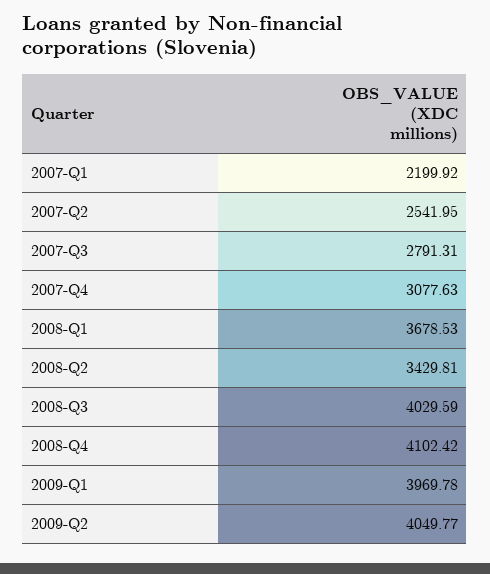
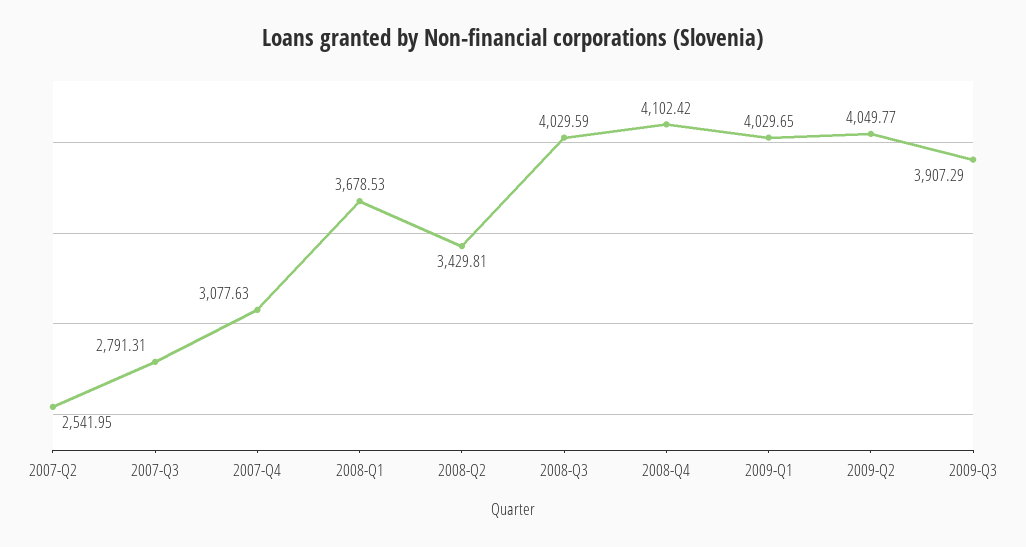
2007-Q1: 2199.92 -> none
2009-Q1: 3969.78 -> 4029.65
2009-Q3: none -> 3907.29

